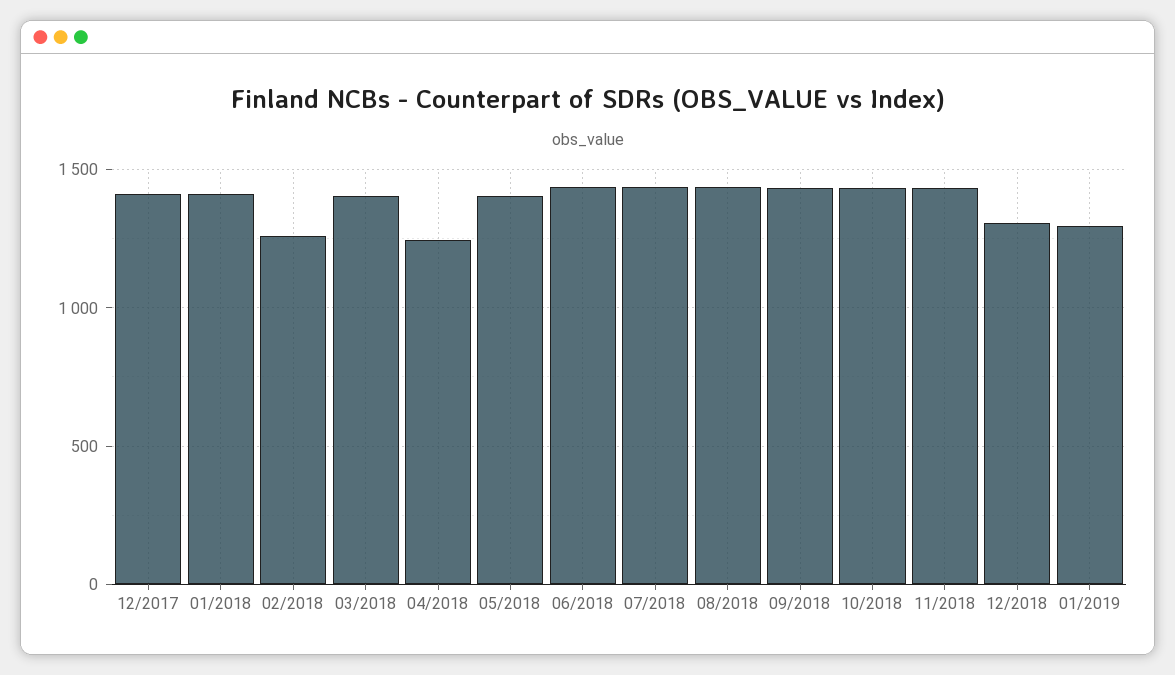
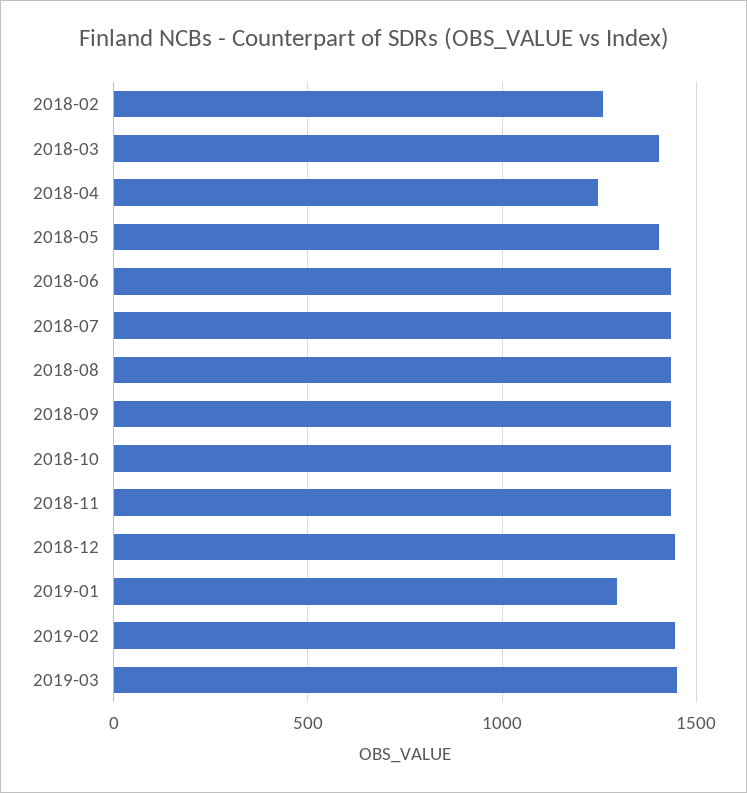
12/2017: 1400 -> none
01/2018: 1400 -> none
12/2018: 1300 -> 1450
2019-02: none -> 1450
2019-03: none -> 1450

